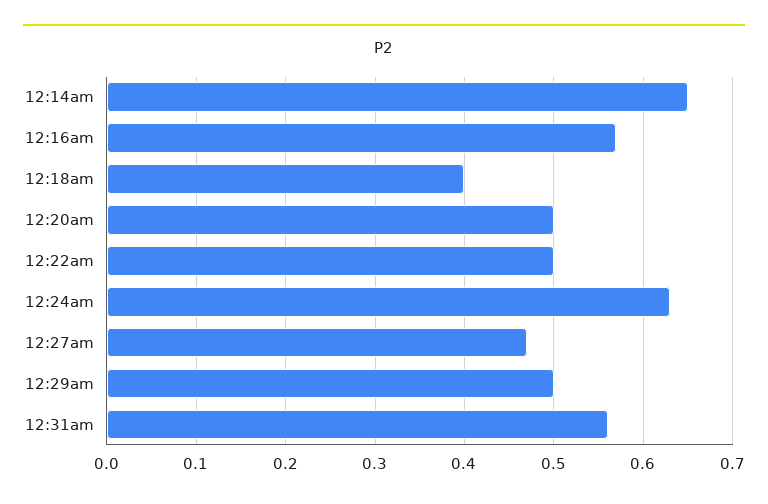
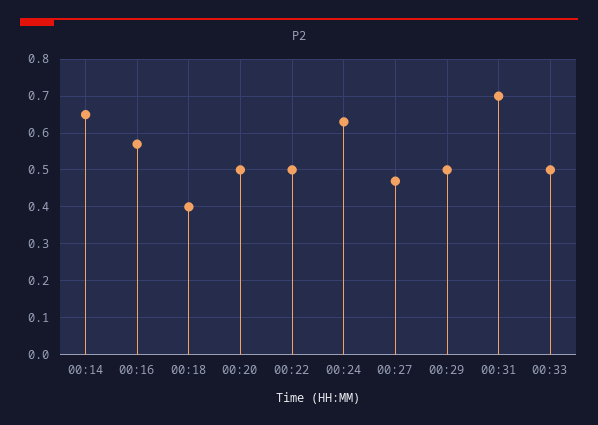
12:31am: 0.56 -> 0.7
00:33: none -> 0.5

